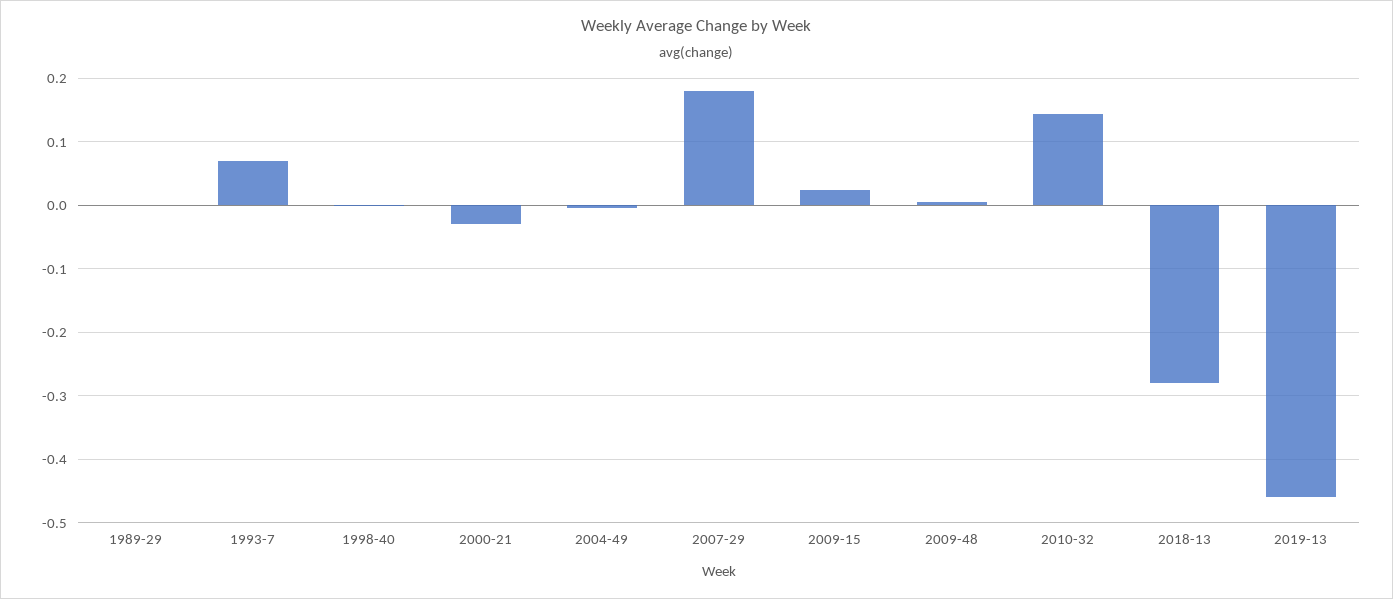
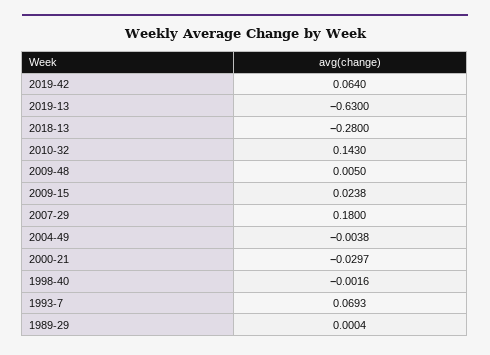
2019-13: -0.46 -> -0.63
2019-42: none -> 0.064

